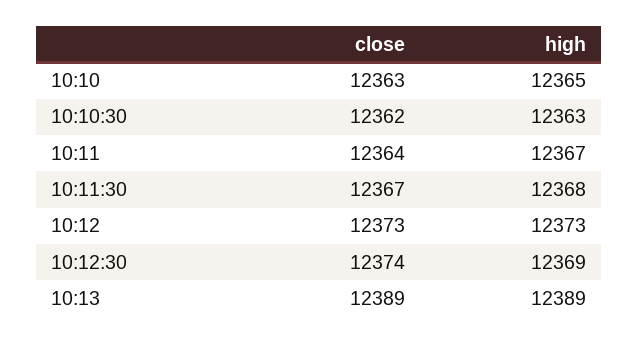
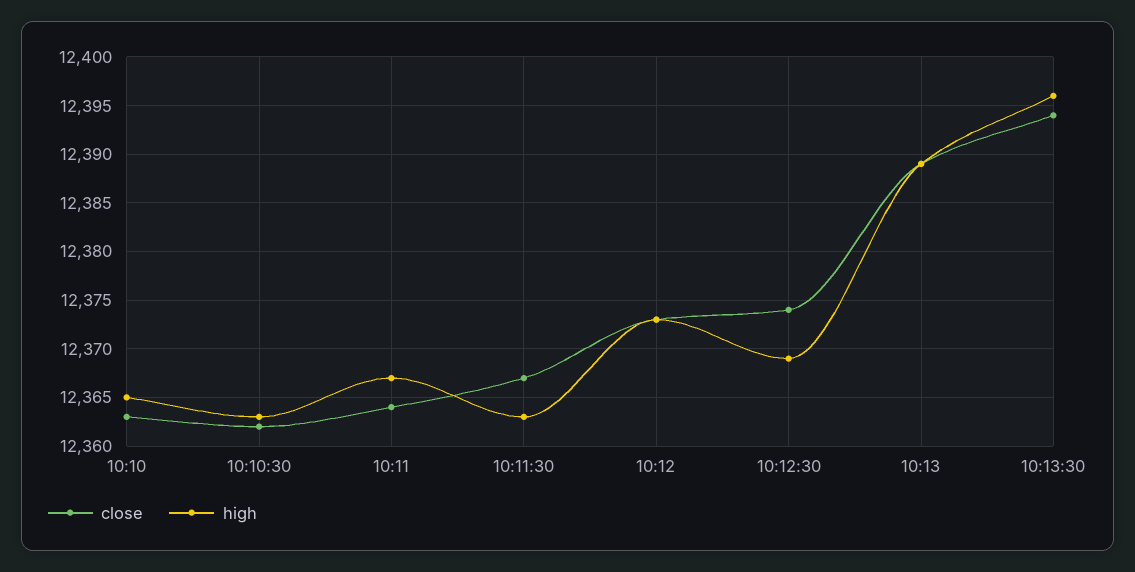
high, 10:11:30: 12368 -> 12363
close, 10:13:30: none -> 12394
high, 10:13:30: none -> 12396

